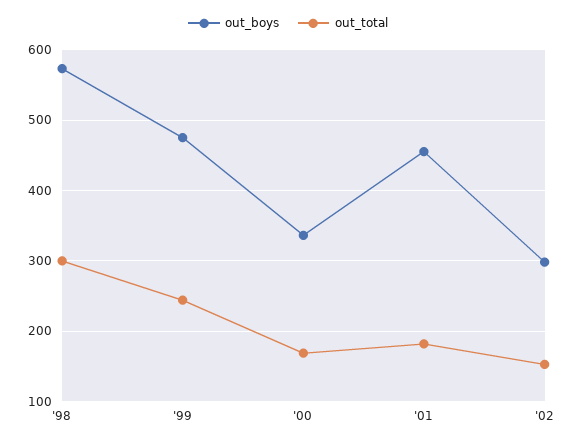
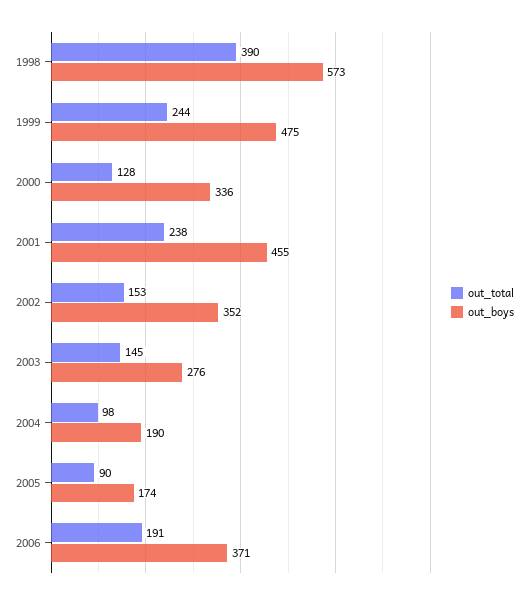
out_total, '98: 300 -> 390
out_total, '00: 170 -> 128
out_total, '01: 180 -> 238
out_boys, '02: 300 -> 352
out_total, 2003: none -> 145
out_boys, 2003: none -> 276
out_total, 2004: none -> 98
out_boys, 2004: none -> 190
out_total, 2005: none -> 90
out_boys, 2005: none -> 174
out_total, 2006: none -> 191
out_boys, 2006: none -> 371

